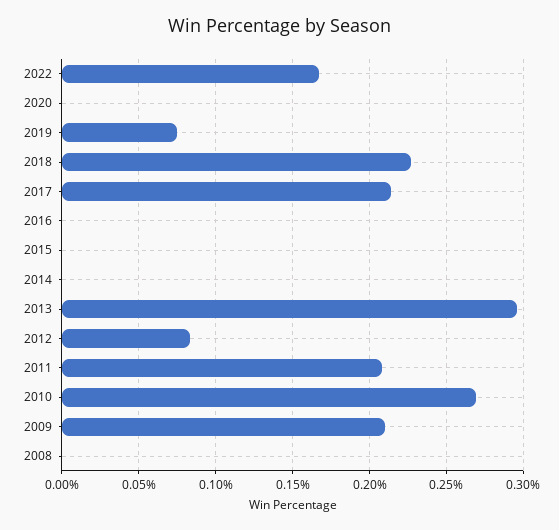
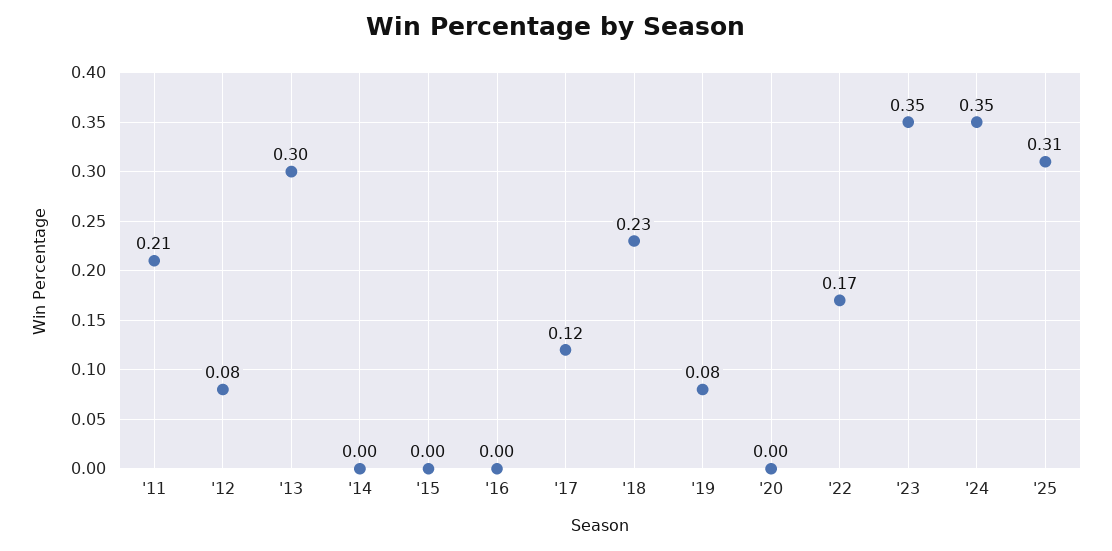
2017: 0.215 -> 0.12
2010: 0.27 -> none
2009: 0.21 -> none
2008: 0 -> none
'23: none -> 0.35
'24: none -> 0.35
'25: none -> 0.31

